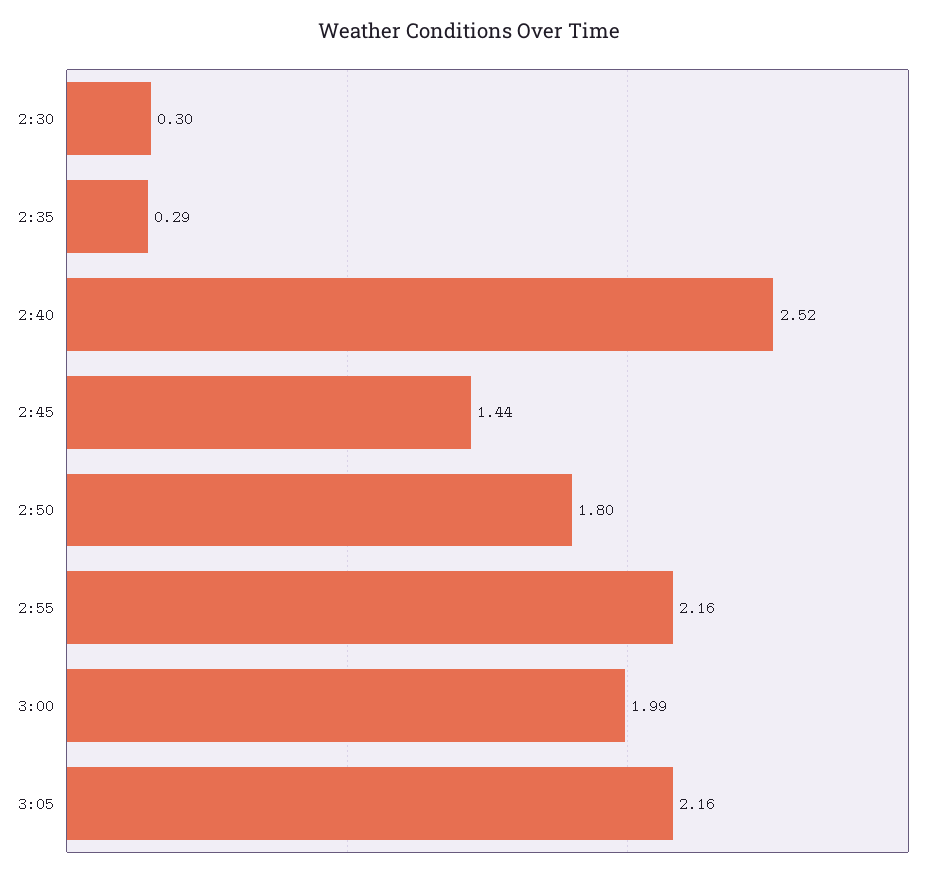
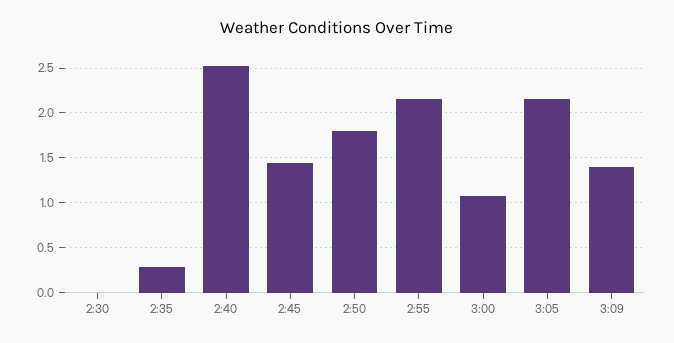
2:30: 0.3 -> 0
3:00: 1.99 -> 1.1
3:09: none -> 1.4

